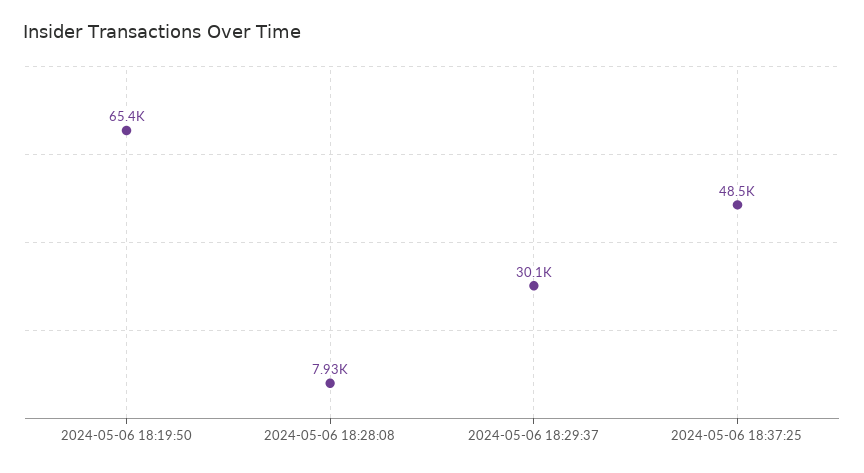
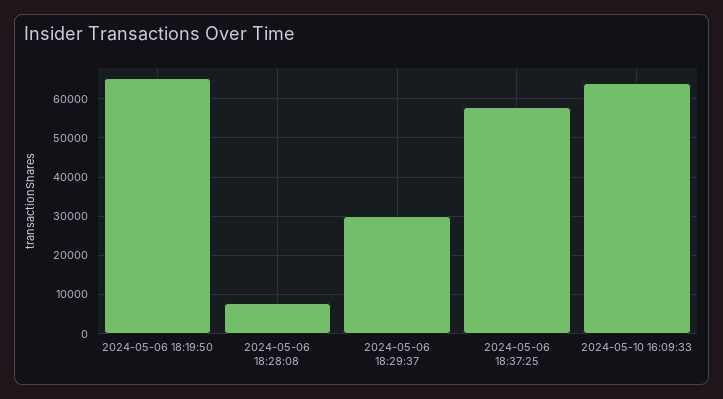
2024-05-06 18:37:25: 48500 -> 58000
2024-05-10 16:09:33: none -> 64000

